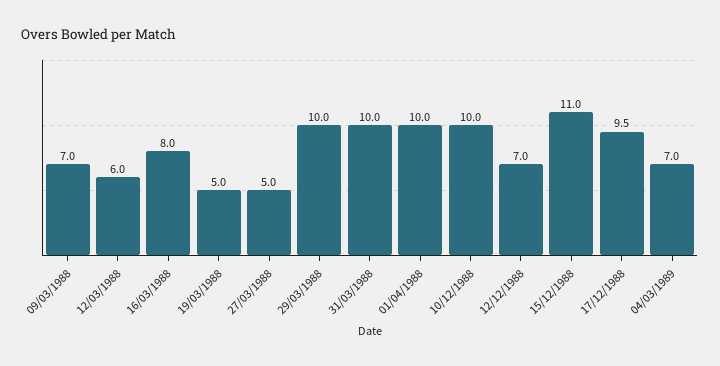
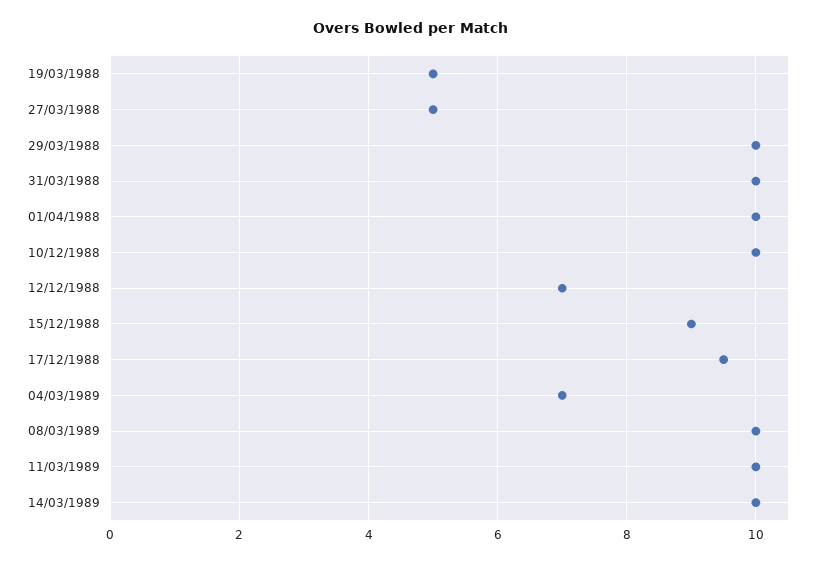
09/03/1988: 7 -> none
12/03/1988: 6 -> none
16/03/1988: 8 -> none
15/12/1988: 11 -> 9
08/03/1989: none -> 10
11/03/1989: none -> 10
14/03/1989: none -> 10

